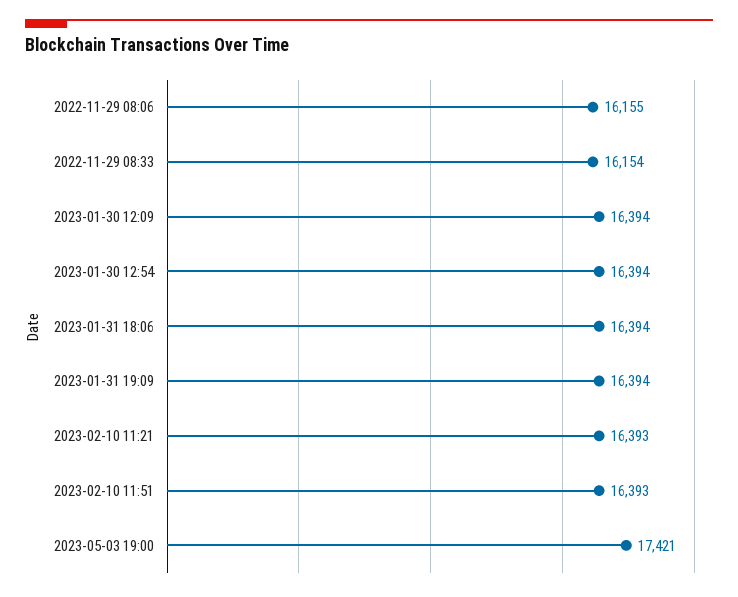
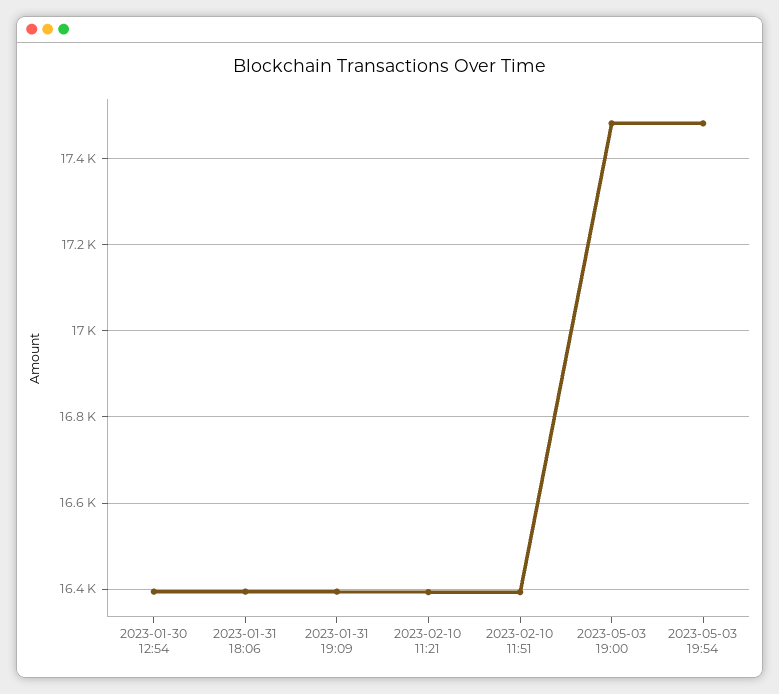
2022-11-29 08:06: 16155 -> none
2022-11-29 08:33: 16154 -> none
2023-01-30 12:09: 16394 -> none
2023-05-03 19:00: 17421 -> 17480
2023-05-03 19:54: none -> 17480

